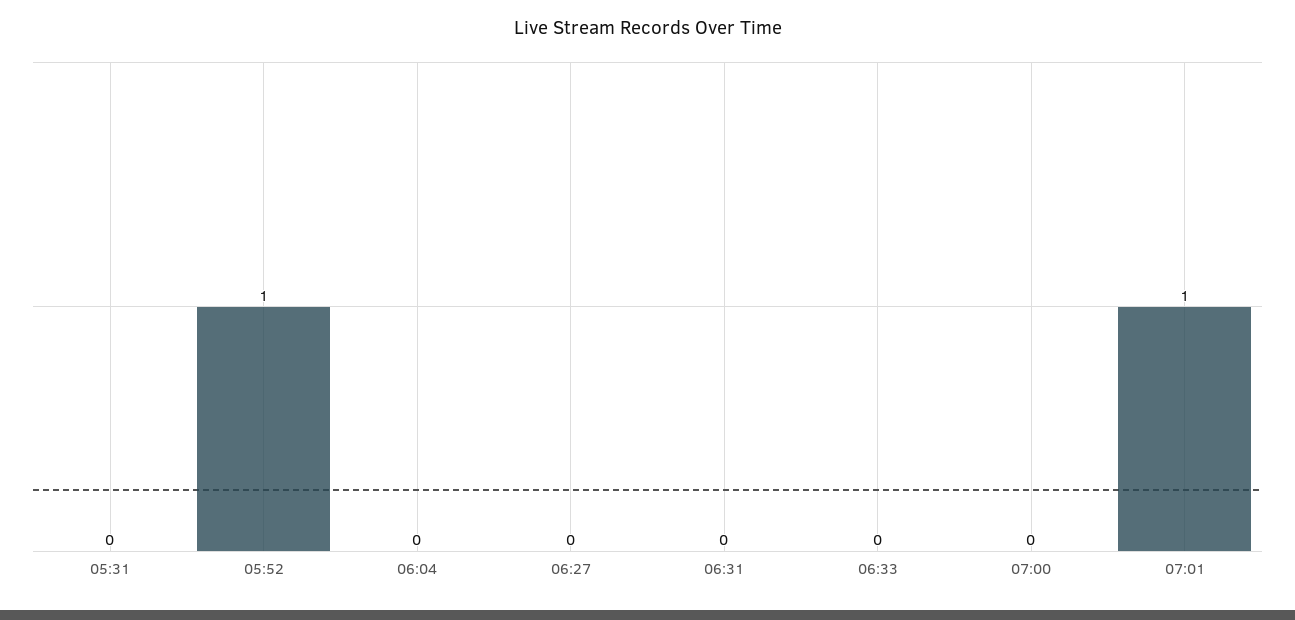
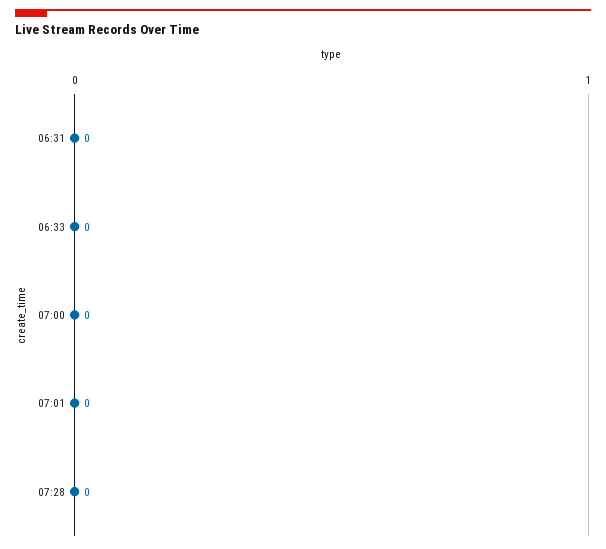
05:31: 0 -> none
05:52: 1 -> none
06:04: 0 -> none
06:27: 0 -> none
07:01: 1 -> 0
07:28: none -> 0

